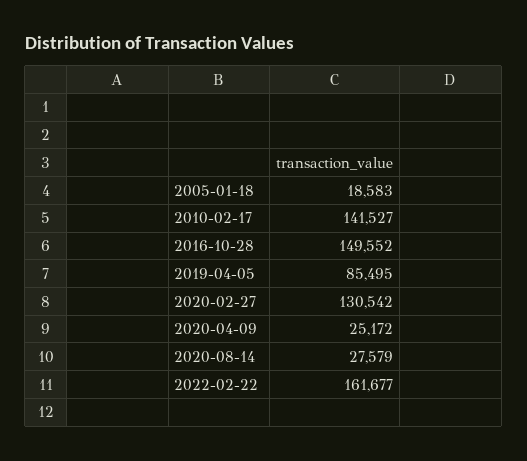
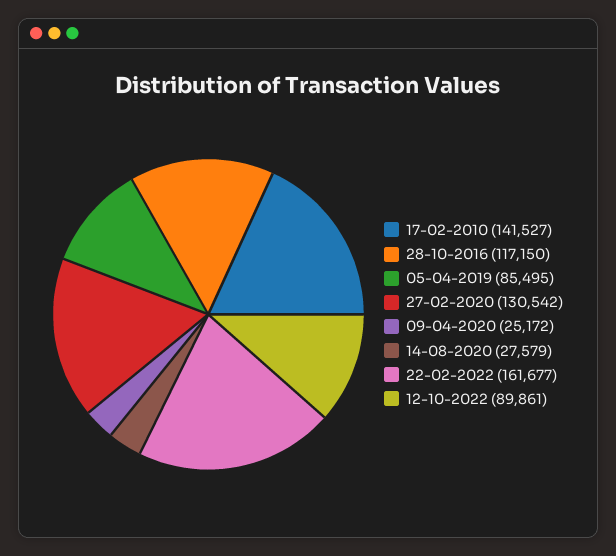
2005-01-18: 18583 -> none
2016-10-28: 149552 -> 117150
12-10-2022: none -> 89861

